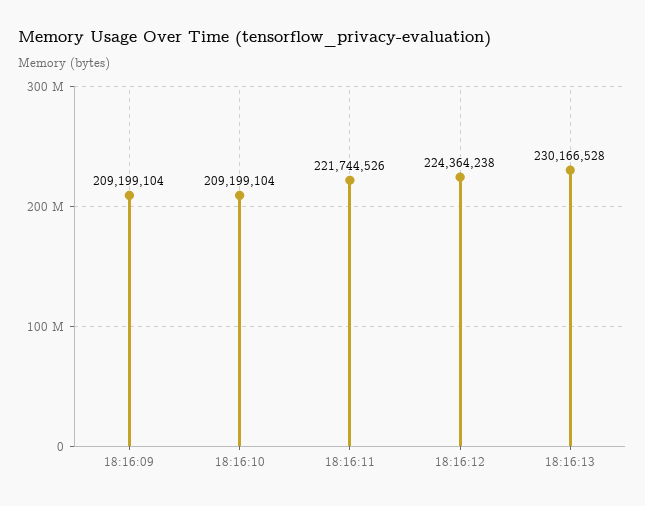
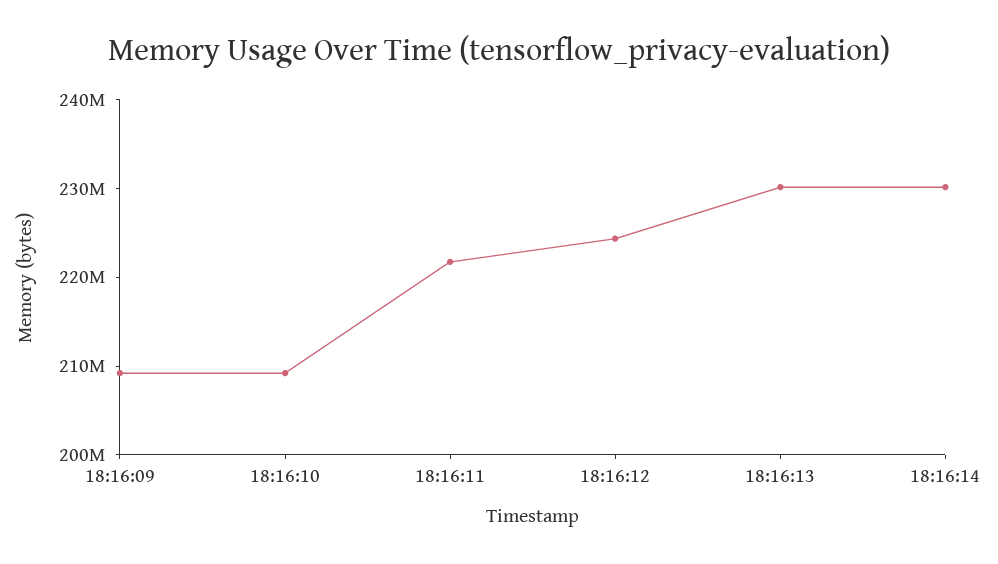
18:16:14: none -> 230000000

